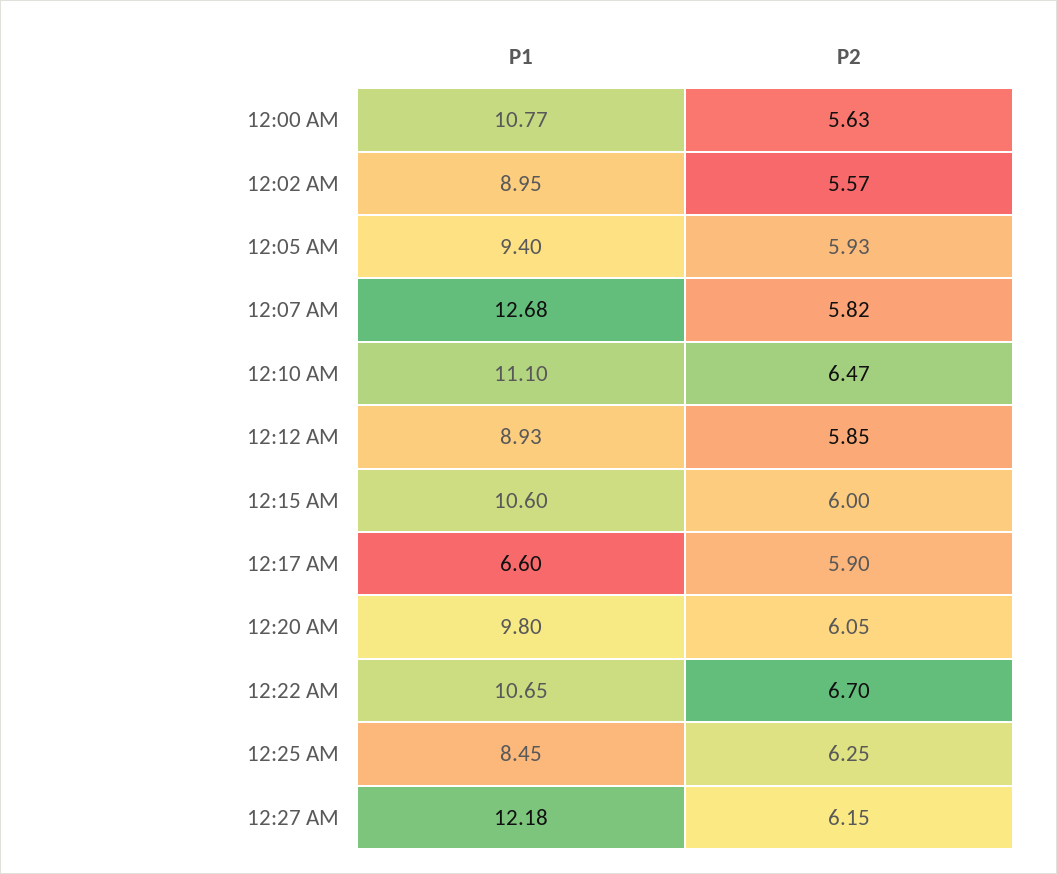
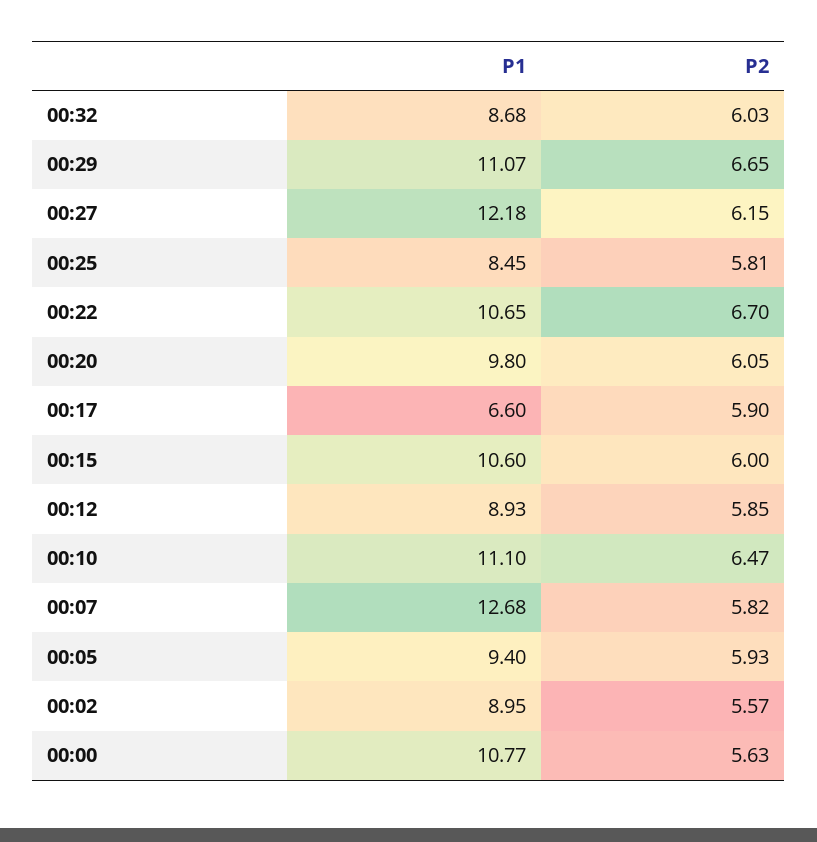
P2, 12:25 AM: 6.25 -> 5.81
P1, 00:32: none -> 8.68
P2, 00:32: none -> 6.03
P1, 00:29: none -> 11.07
P2, 00:29: none -> 6.65

